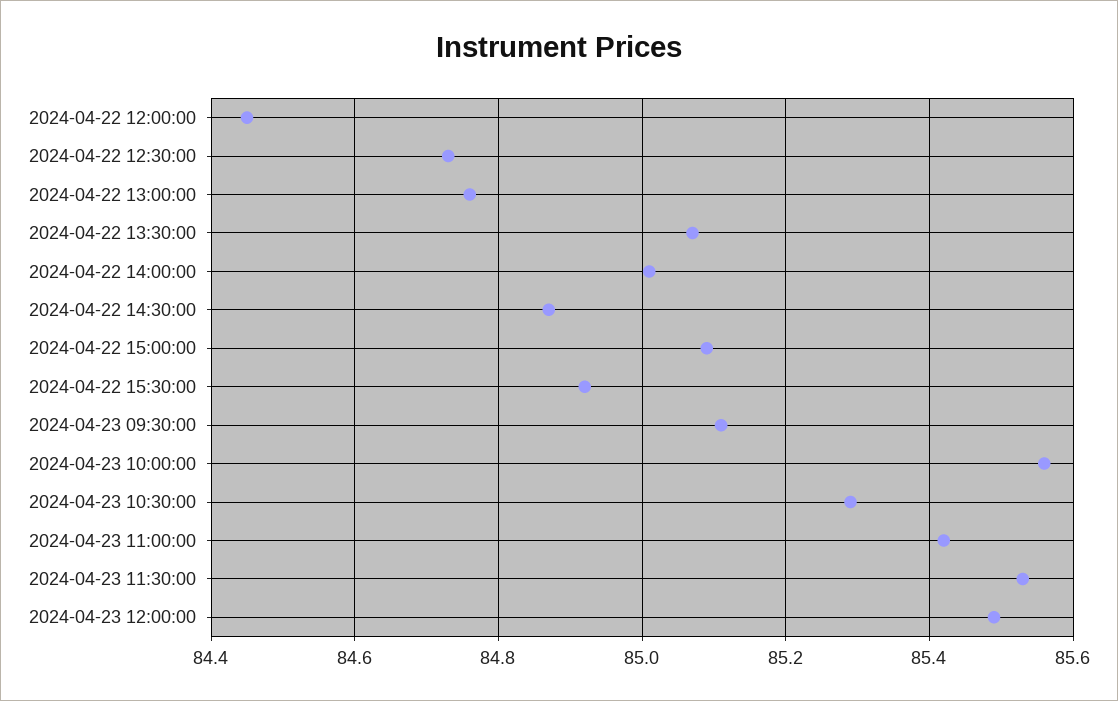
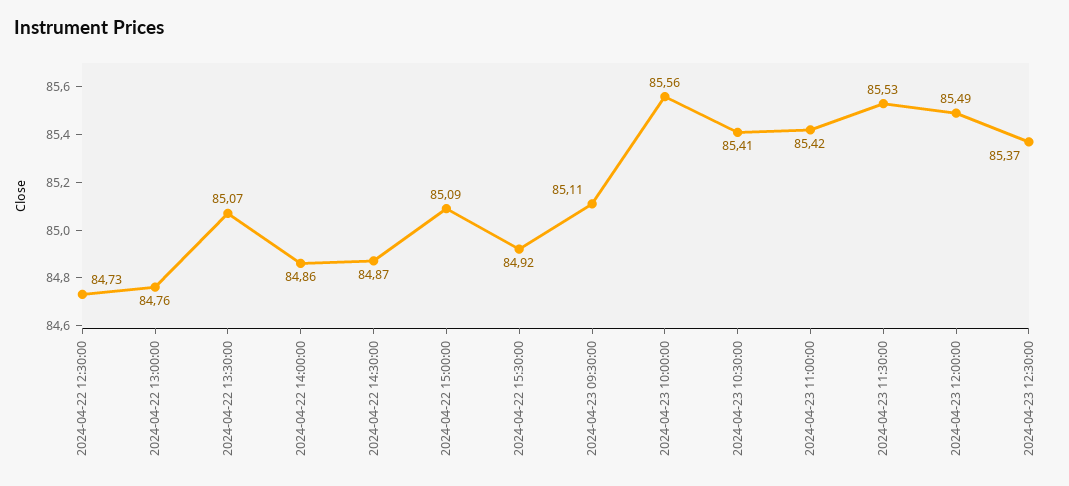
2024-04-22 12:00:00: 84.45 -> none
2024-04-22 14:00:00: 85 -> 84.86
2024-04-23 10:30:00: 85.3 -> 85.41
2024-04-23 12:30:00: none -> 85.37

